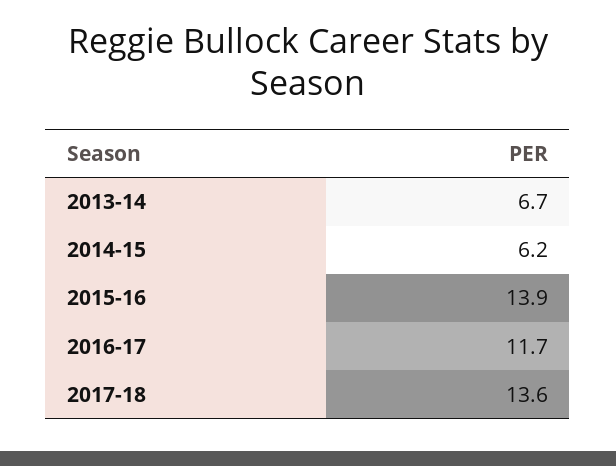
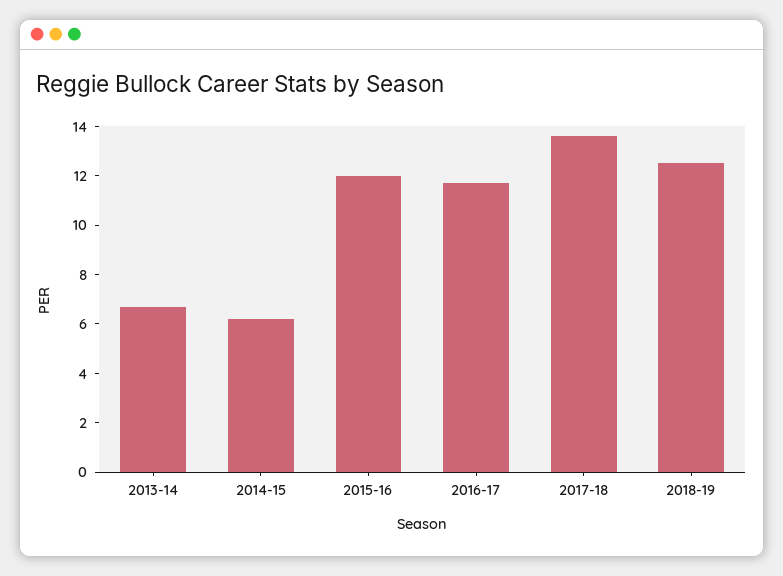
2015-16: 13.9 -> 12
2018-19: none -> 12.5

